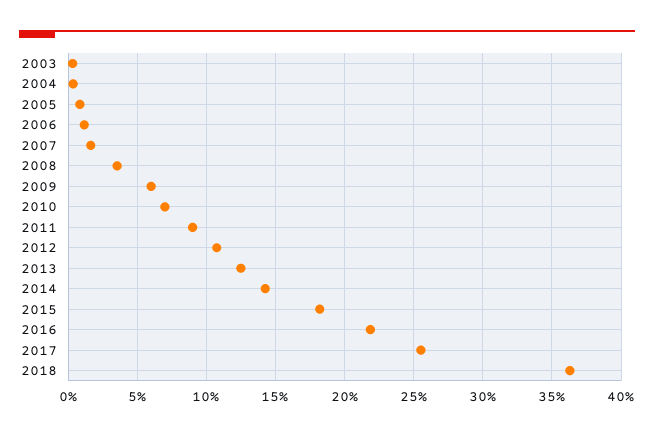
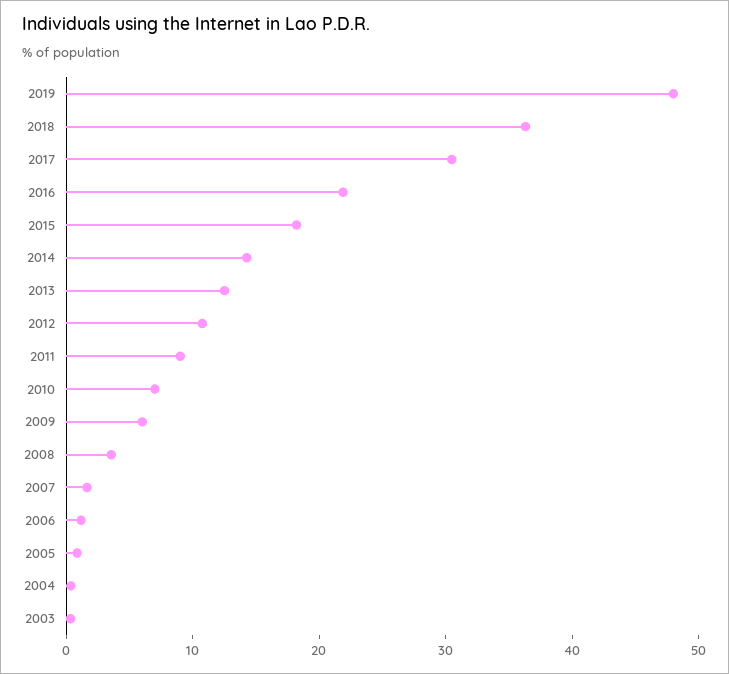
2017: 25.5 -> 30
2019: none -> 48

